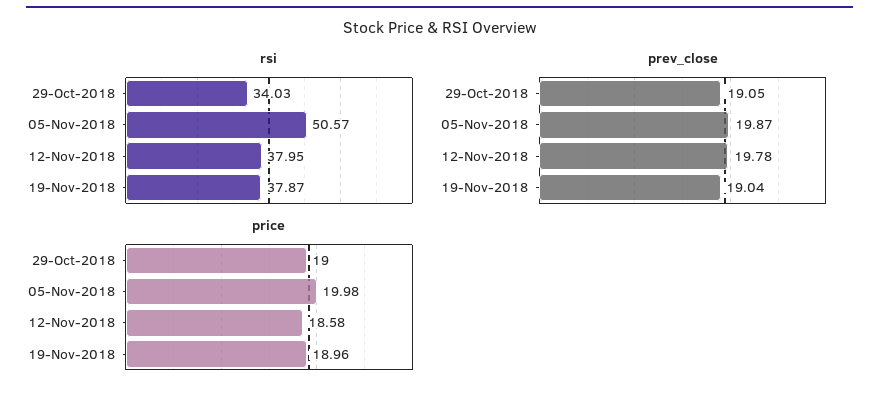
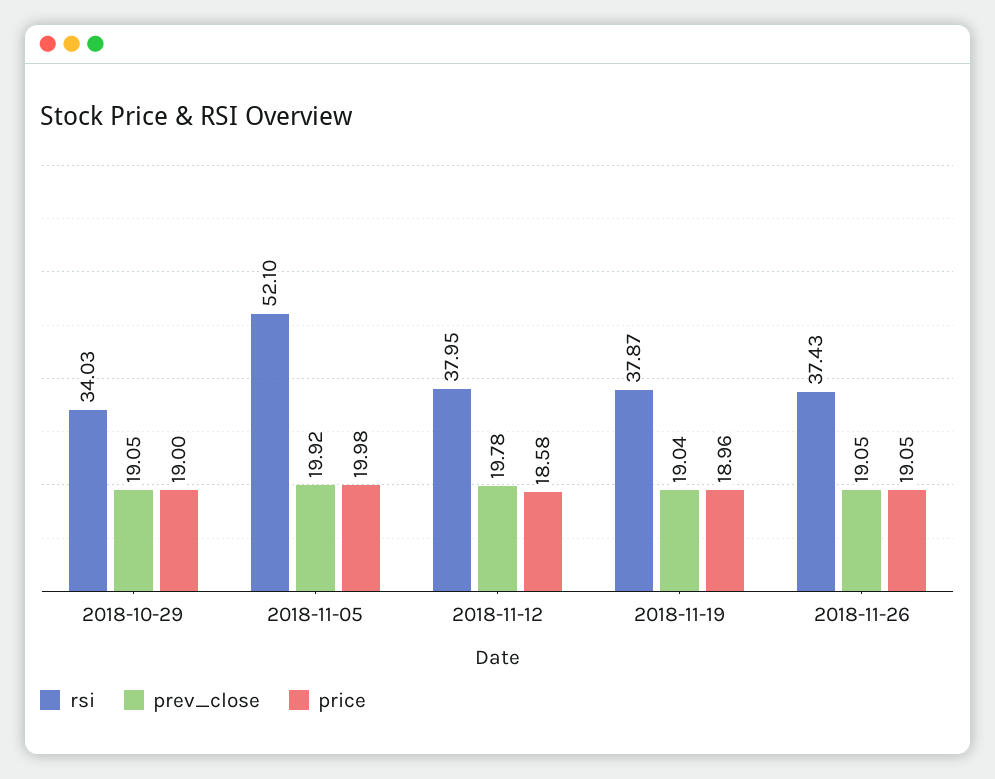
rsi, 05-Nov-2018: 50.57 -> 52.1
prev_close, 05-Nov-2018: 19.87 -> 19.92
rsi, 2018-11-26: none -> 37.43
prev_close, 2018-11-26: none -> 19.05
price, 2018-11-26: none -> 19.05

